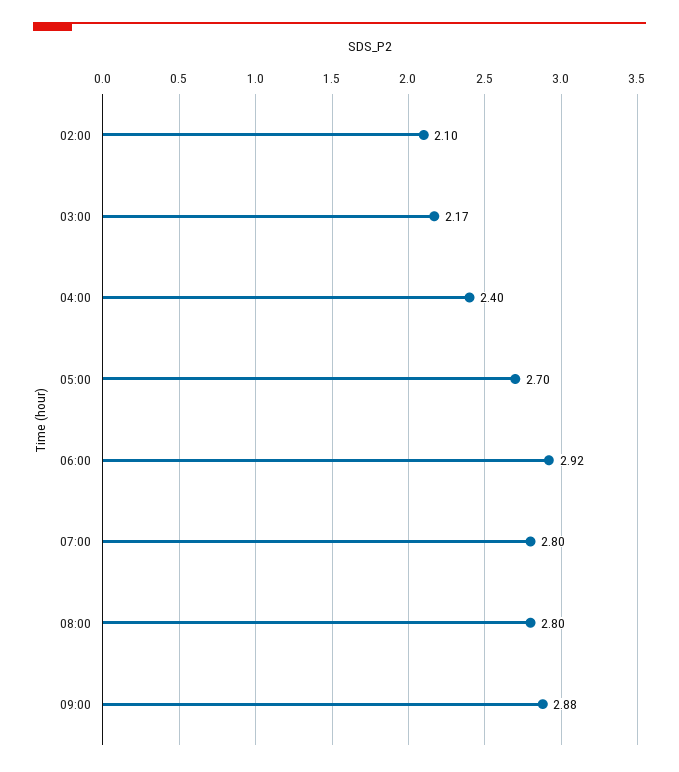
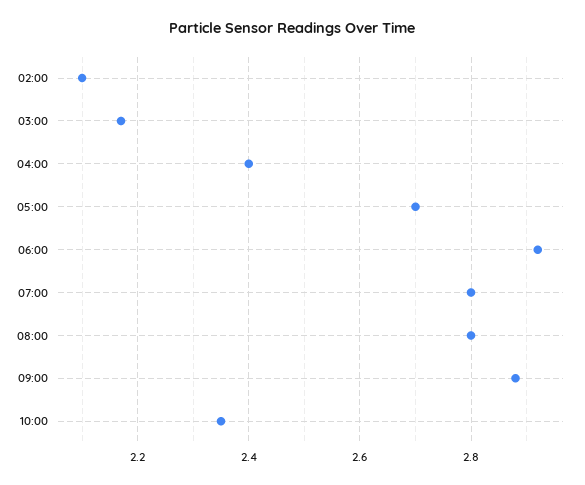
10:00: none -> 2.35

